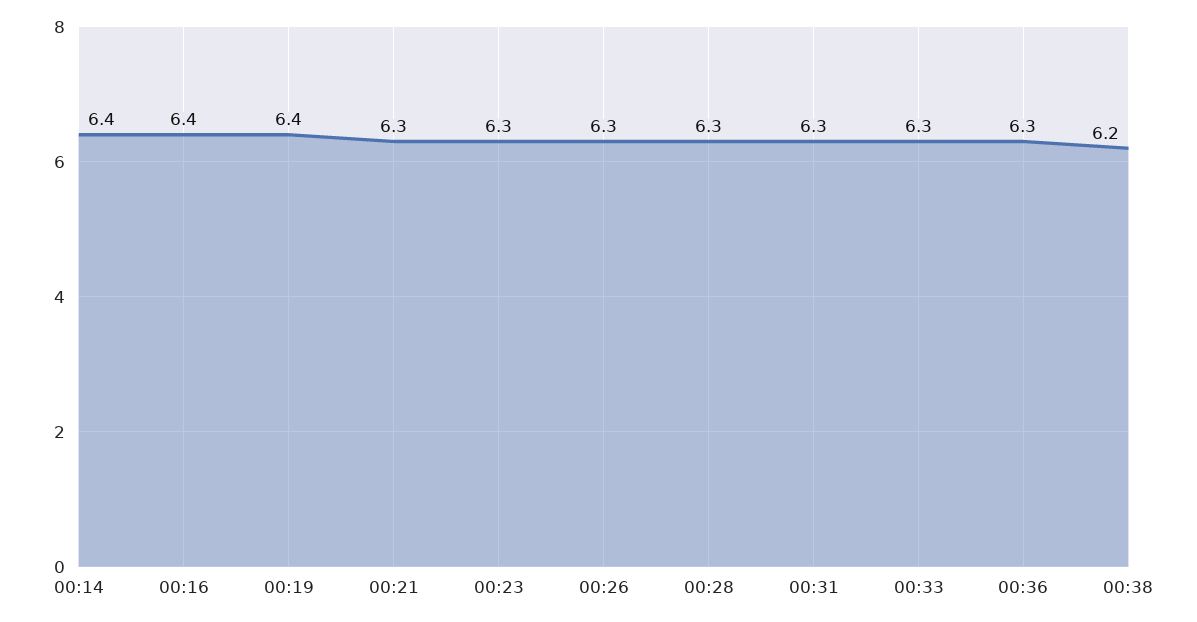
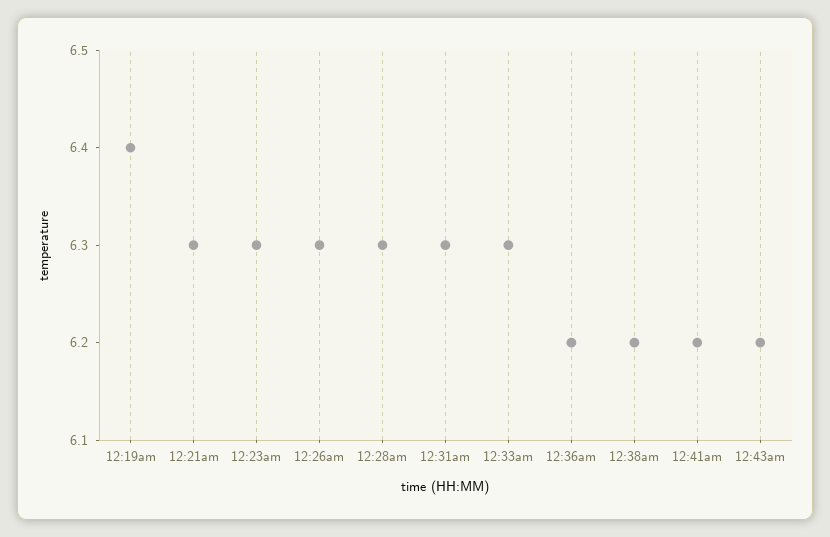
00:14: 6.4 -> none
00:16: 6.4 -> none
00:36: 6.3 -> 6.2
12:41am: none -> 6.2
12:43am: none -> 6.2

